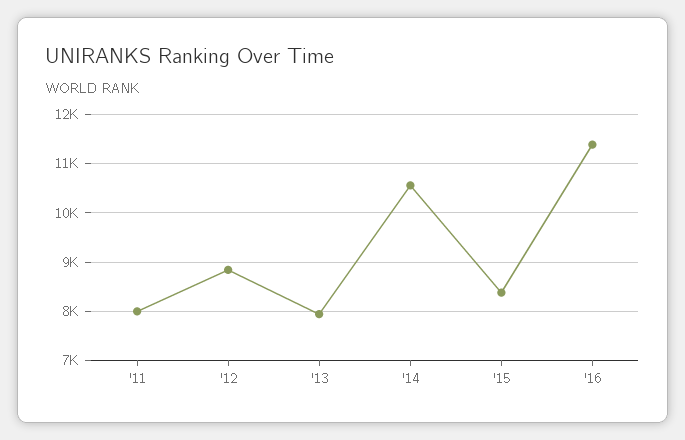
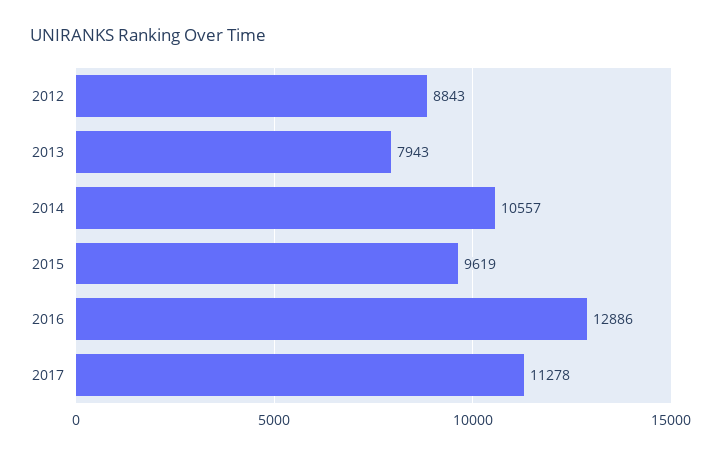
'11: 8000 -> none
'15: 8400 -> 9619
'16: 11400 -> 12886
2017: none -> 11278

